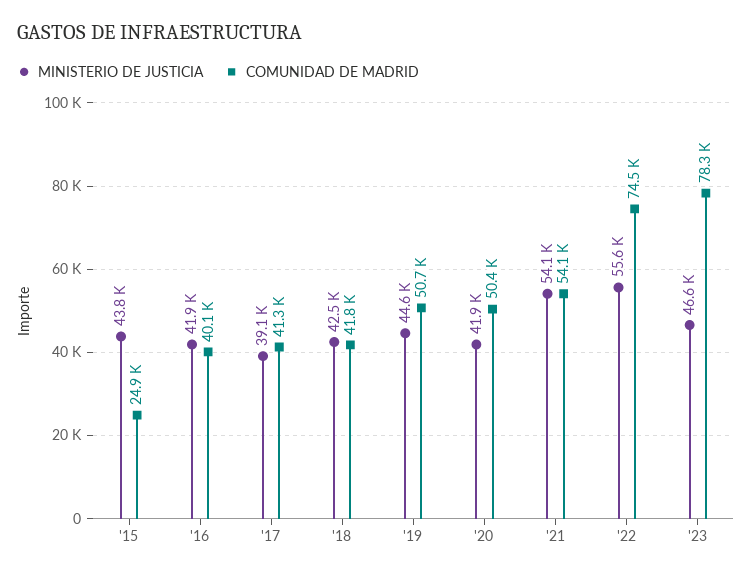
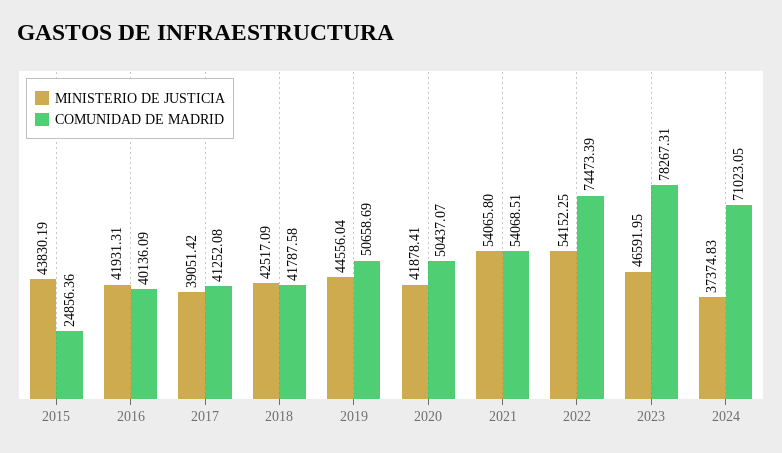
MINISTERIO DE JUSTICIA, '22: 55600 -> 54152.25
MINISTERIO DE JUSTICIA, 2024: none -> 37374.83
COMUNIDAD DE MADRID, 2024: none -> 71023.05

